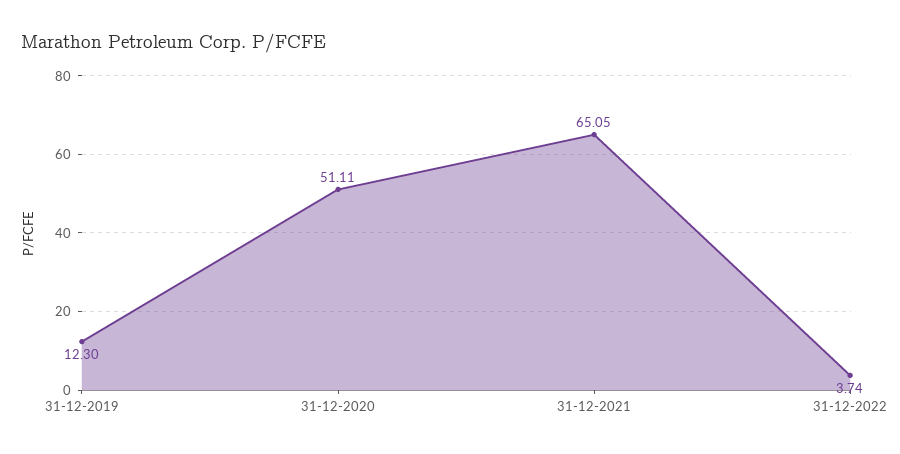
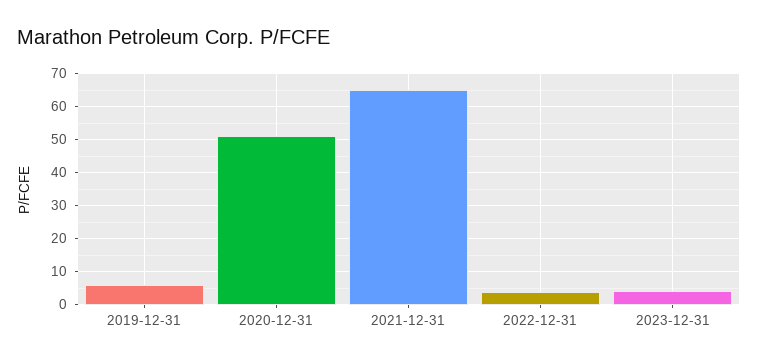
31-12-2019: 12.3 -> 6
2023-12-31: none -> 4

